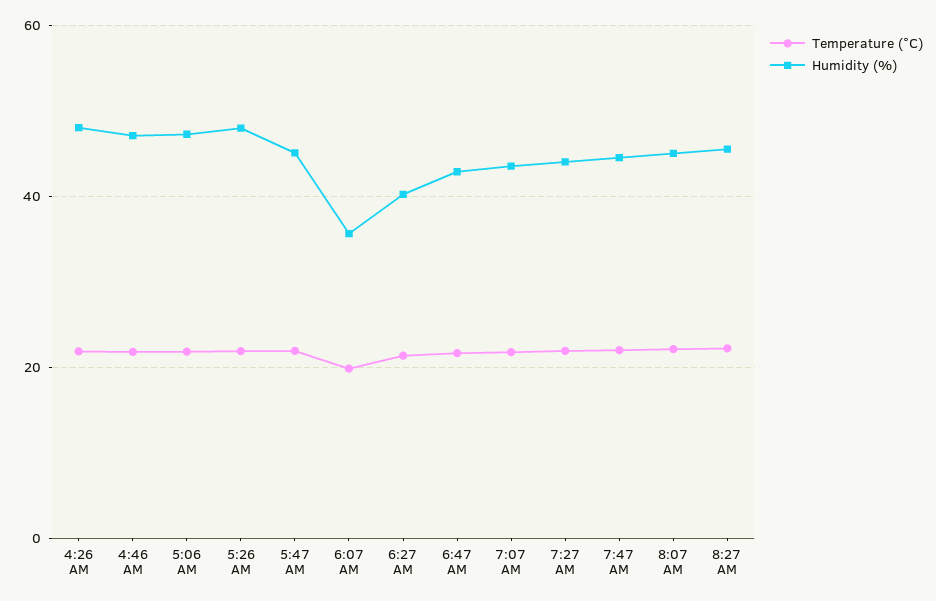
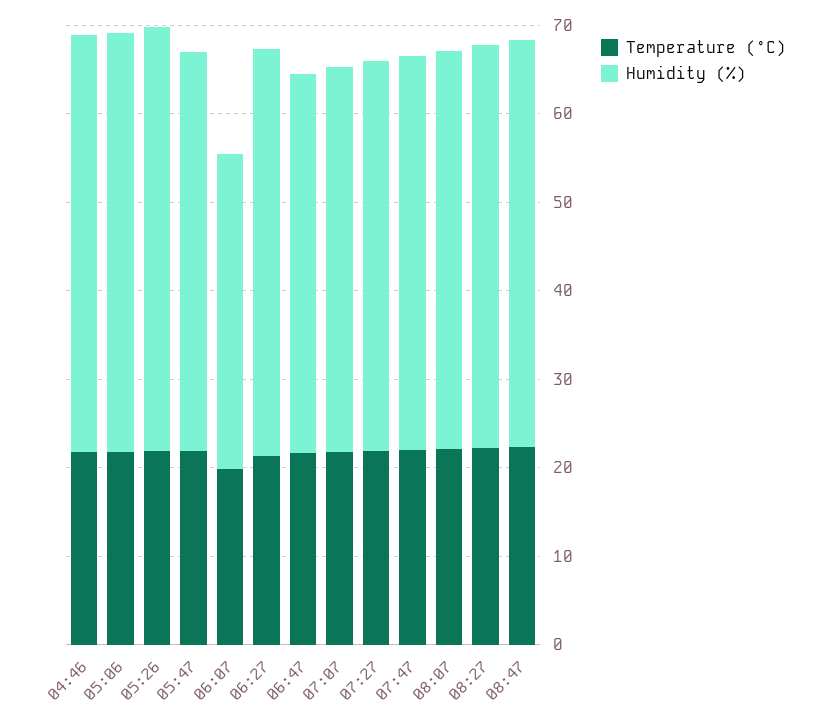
Temperature (°C), 4:26 AM: 22 -> none
Humidity (%), 4:26 AM: 48 -> none
Humidity (%), 6:27 AM: 40 -> 46
Temperature (°C), 08:47: none -> 22
Humidity (%), 08:47: none -> 46

